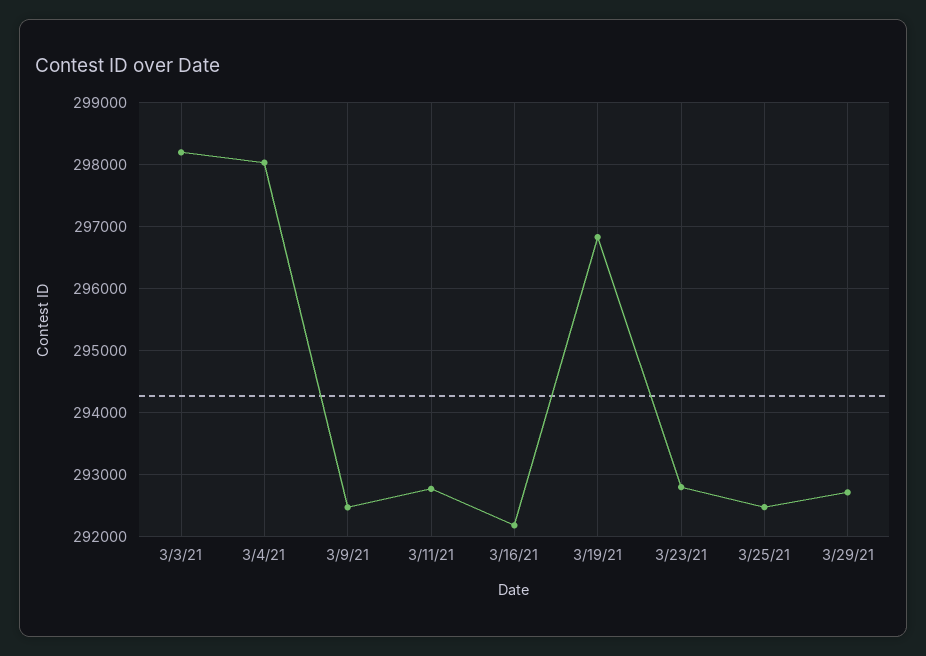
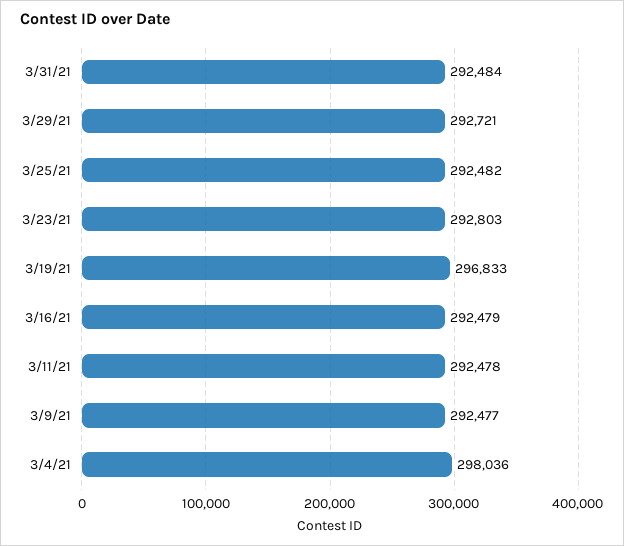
3/3/21: 298200 -> none
3/11/21: 292800 -> 292478
3/16/21: 292200 -> 292479
3/31/21: none -> 292484

